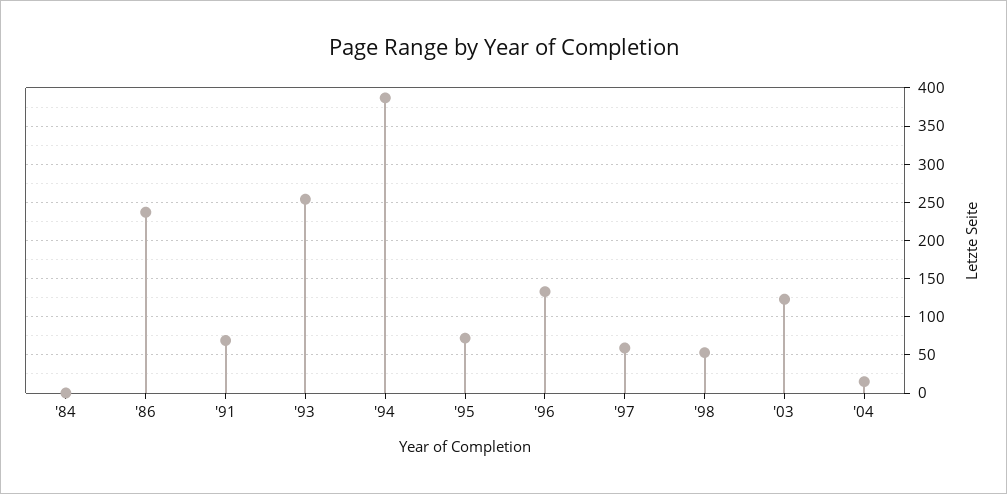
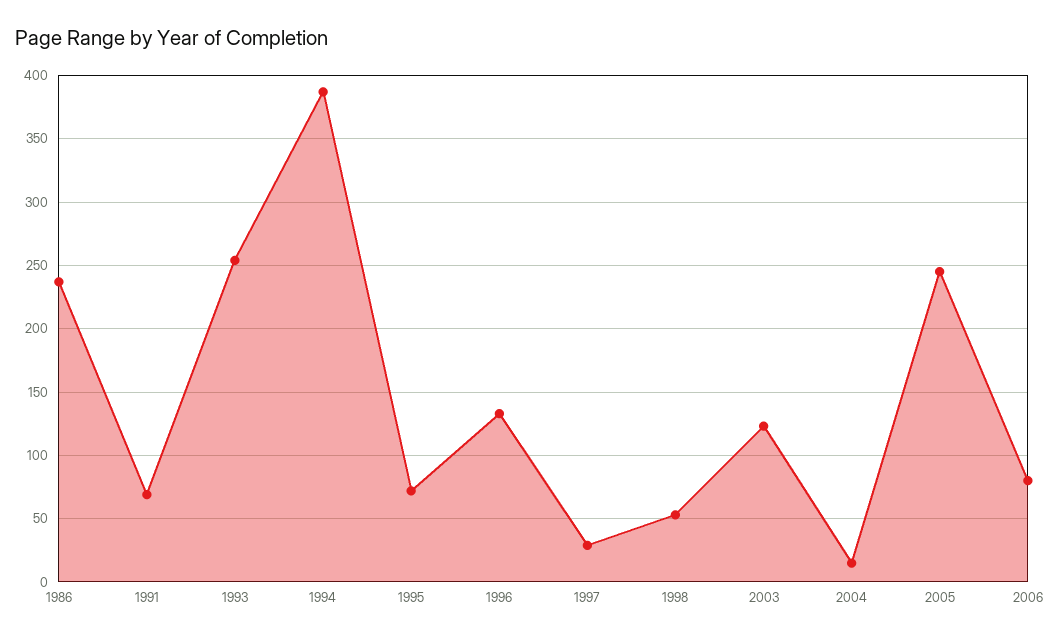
'84: 0 -> none
'97: 60 -> 30
2005: none -> 245
2006: none -> 80

